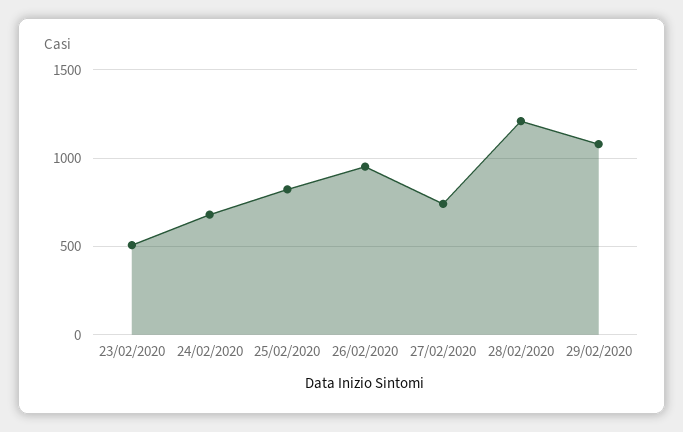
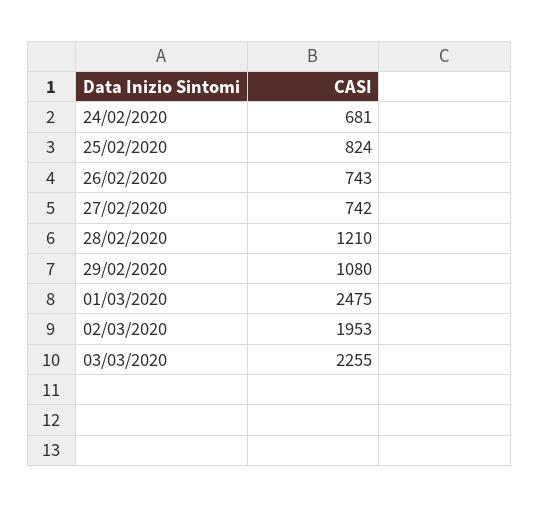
23/02/2020: 500 -> none
26/02/2020: 950 -> 743
01/03/2020: none -> 2475
02/03/2020: none -> 1953
03/03/2020: none -> 2255

